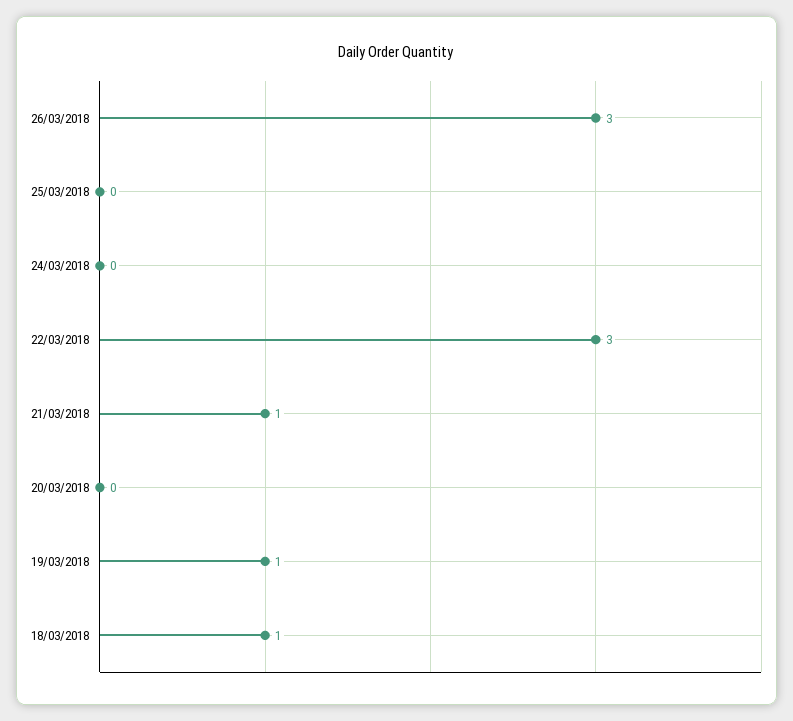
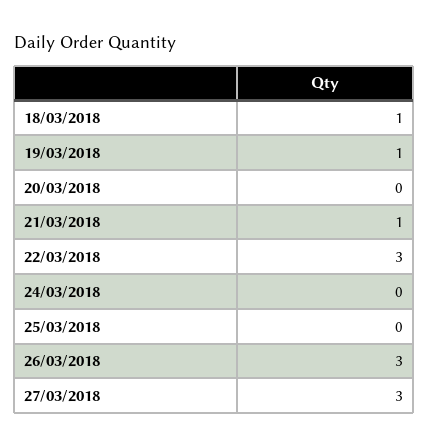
27/03/2018: none -> 3

